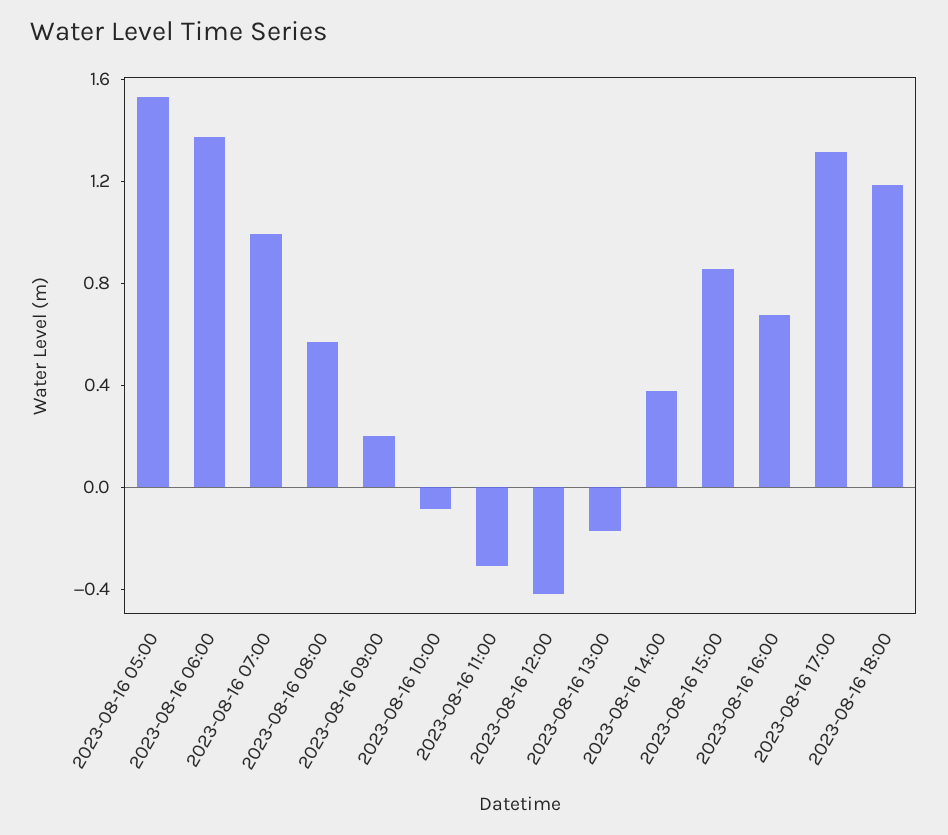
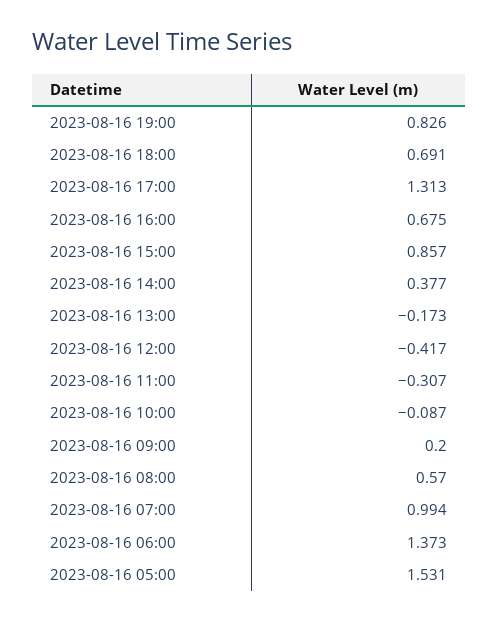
2023-08-16 18:00: 1.2 -> 0.691
2023-08-16 19:00: none -> 0.826

